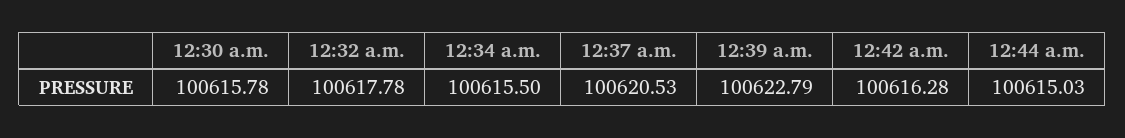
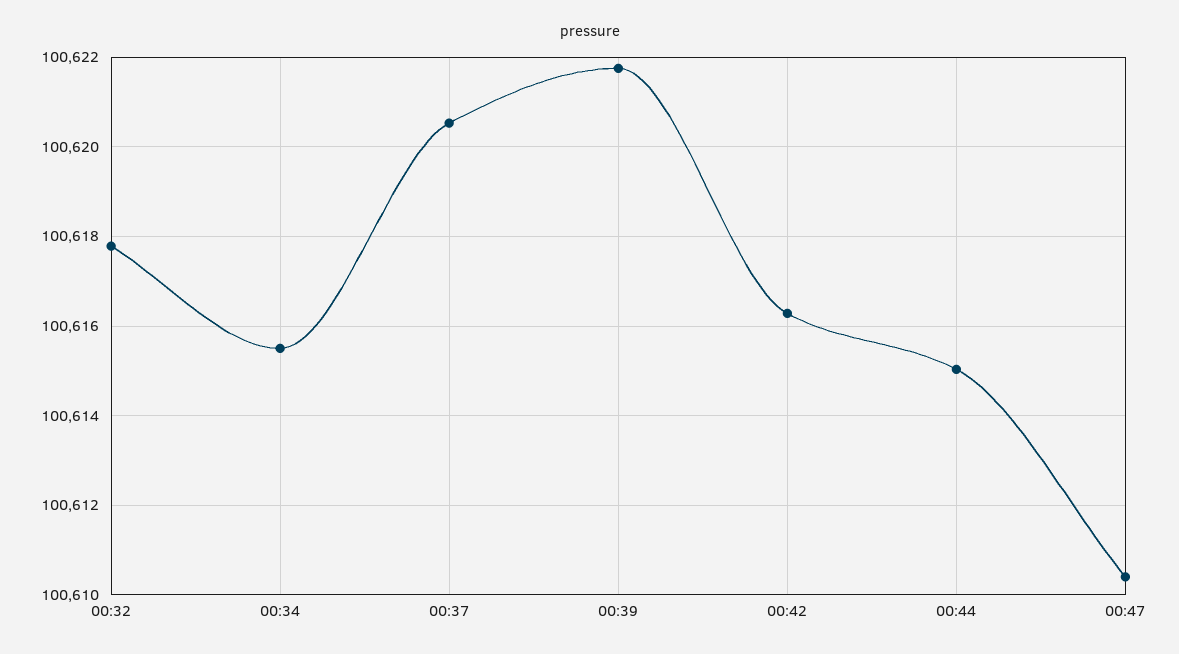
12:30 a.m.: 100615.78 -> none
12:39 a.m.: 100622.79 -> 100621.8
00:47: none -> 100610.4

